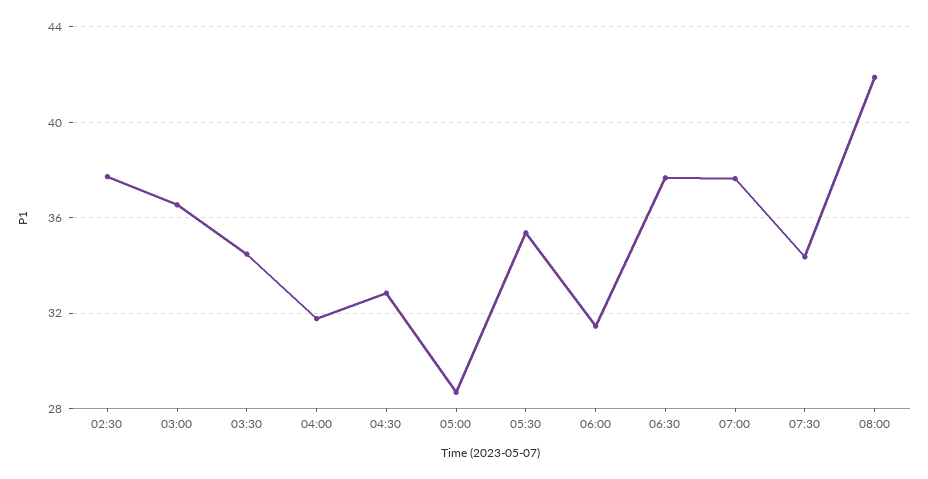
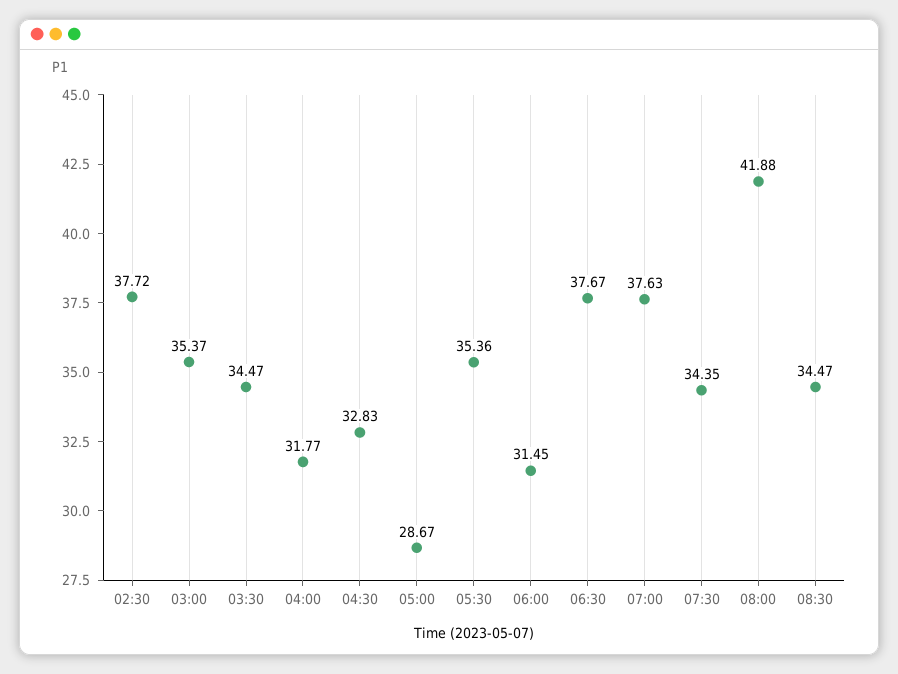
03:00: 36.5 -> 35.37
08:30: none -> 34.47

